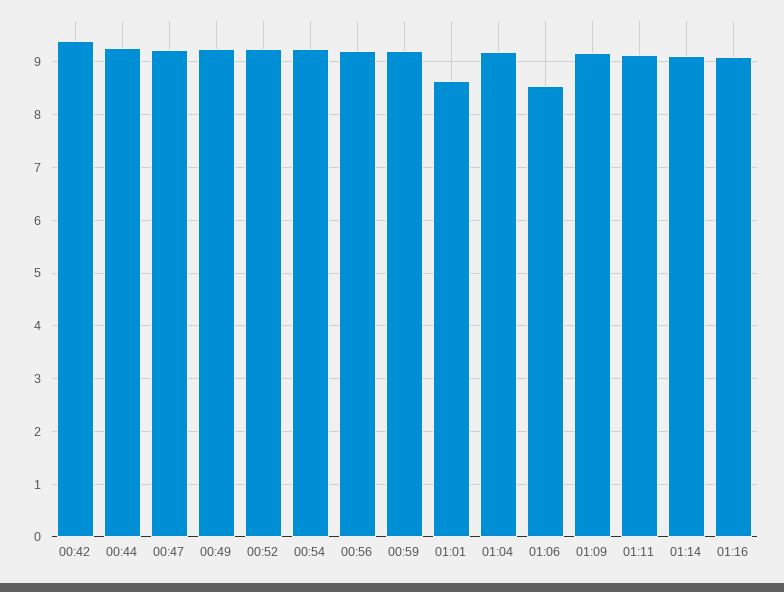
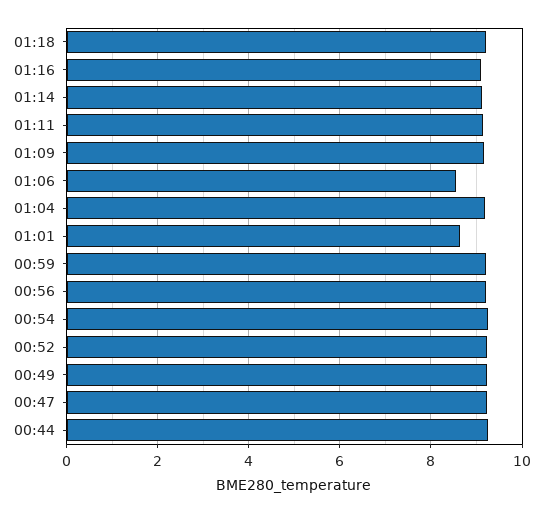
00:42: 9.4 -> none
01:18: none -> 9.2

